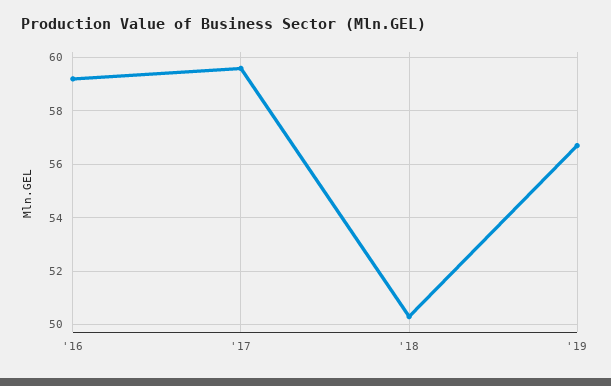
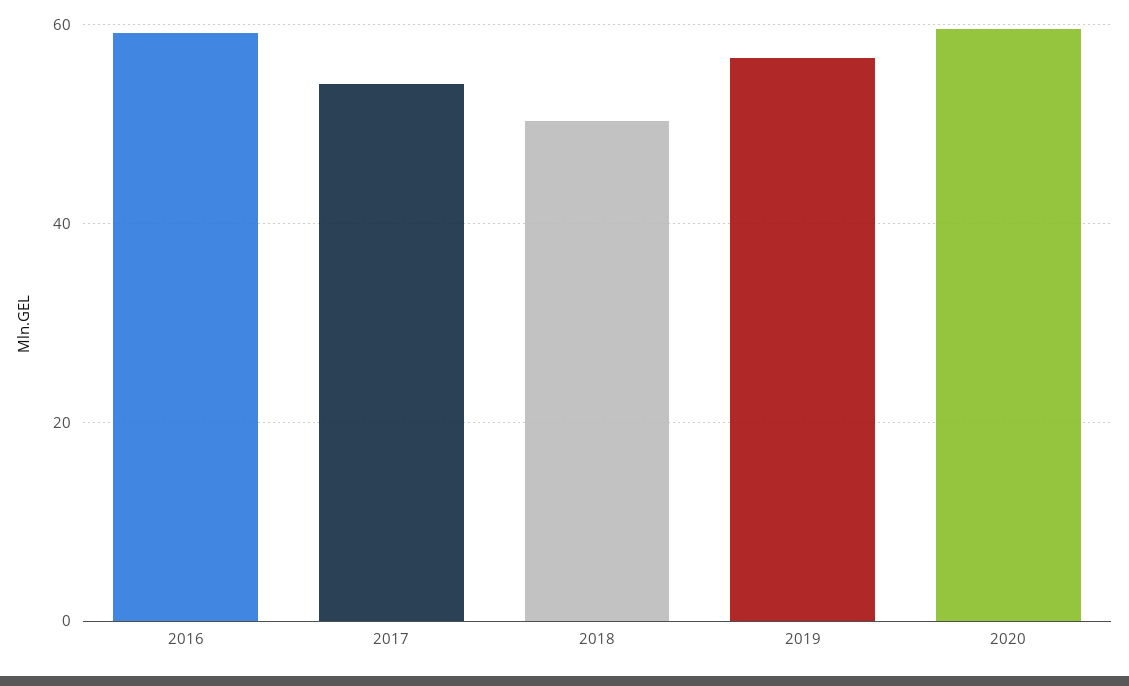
'17: 59.5 -> 54
2020: none -> 60

